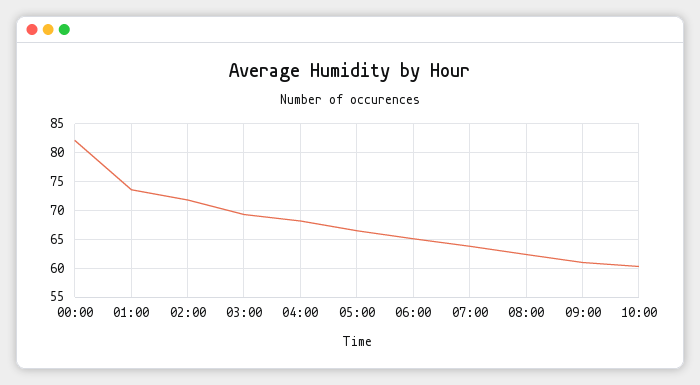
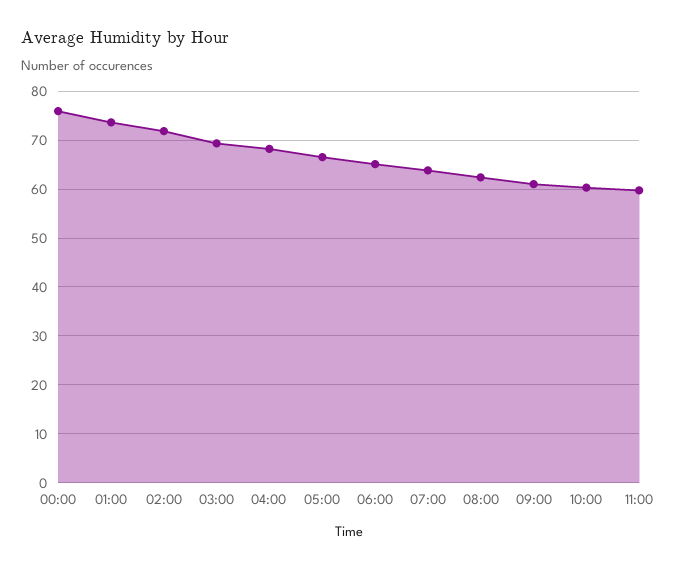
00:00: 82.5 -> 76
11:00: none -> 60

